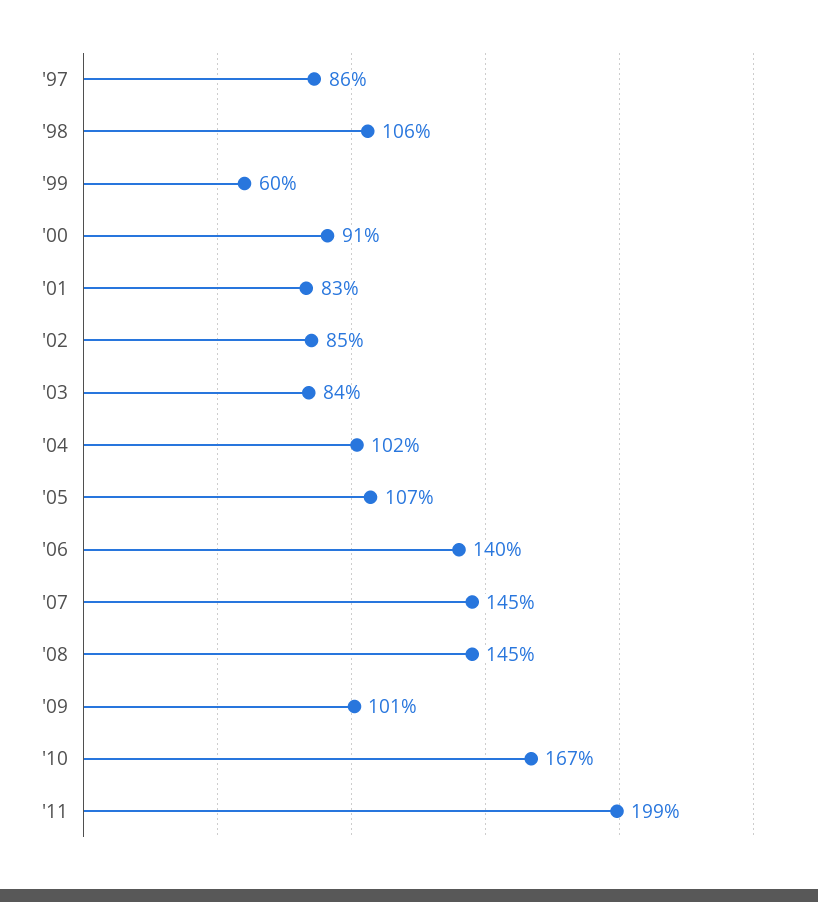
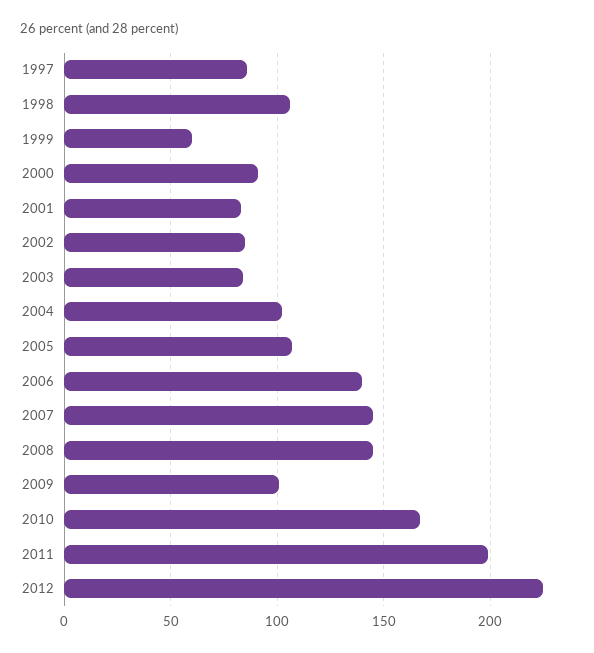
2012: none -> 225

